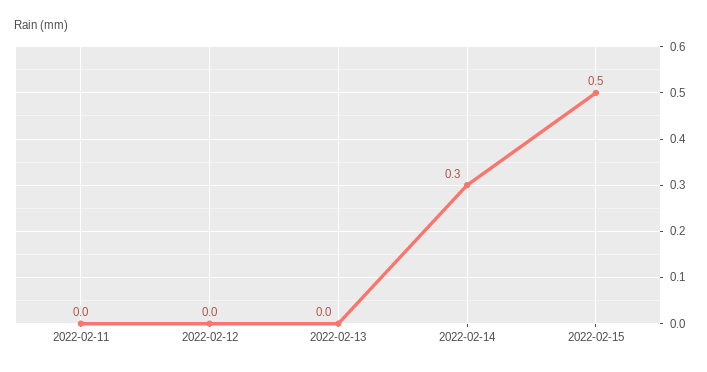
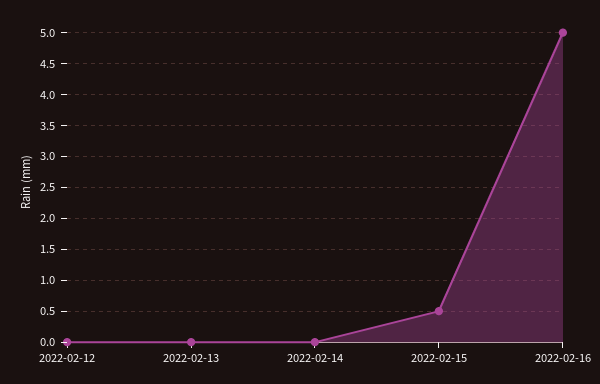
2022-02-11: 0 -> none
2022-02-14: 0.3 -> 0
2022-02-16: none -> 5

